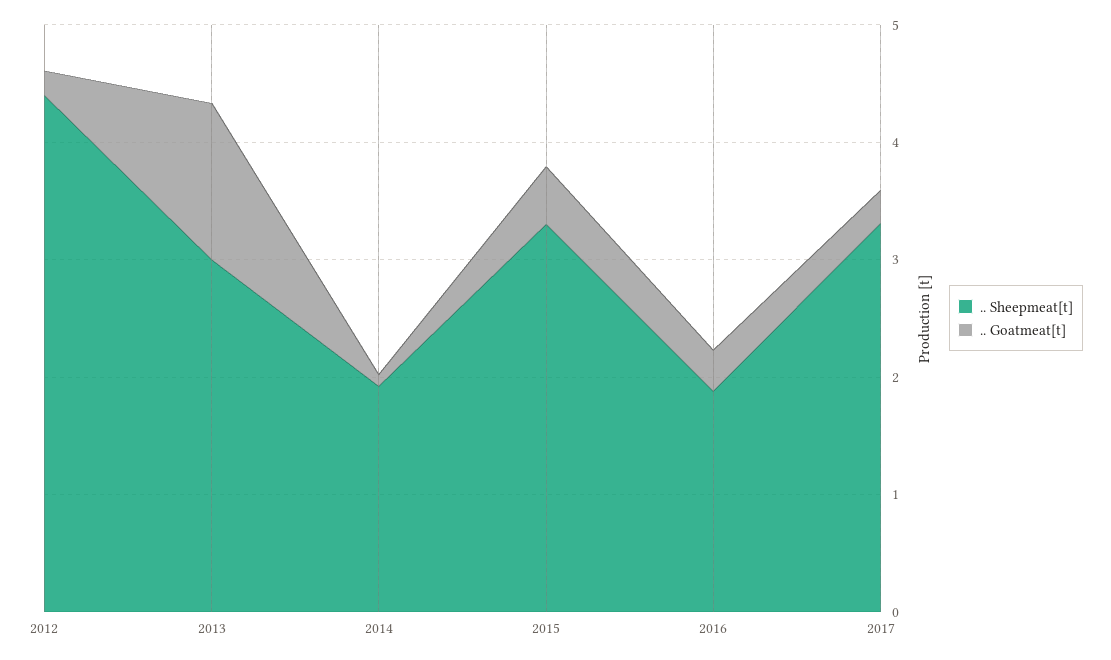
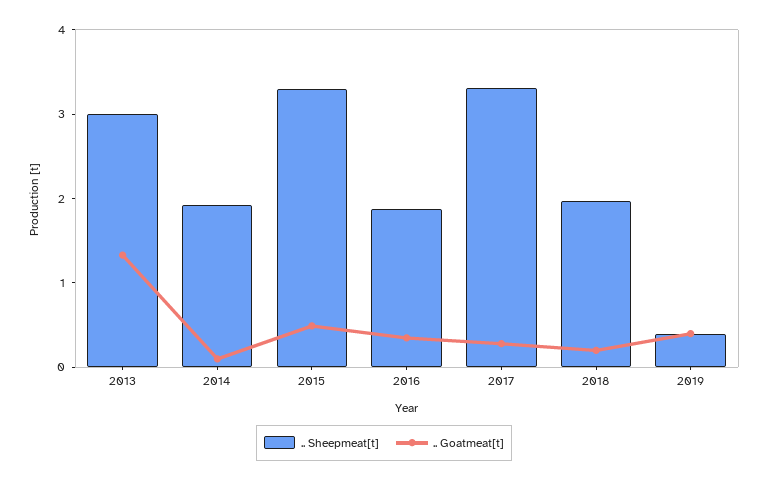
.. Sheepmeat[t], 2012: 4.4 -> none
.. Goatmeat[t], 2012: 0.2 -> none
.. Sheepmeat[t], 2018: none -> 2
.. Goatmeat[t], 2018: none -> 0.2
.. Sheepmeat[t], 2019: none -> 0.4
.. Goatmeat[t], 2019: none -> 0.4

